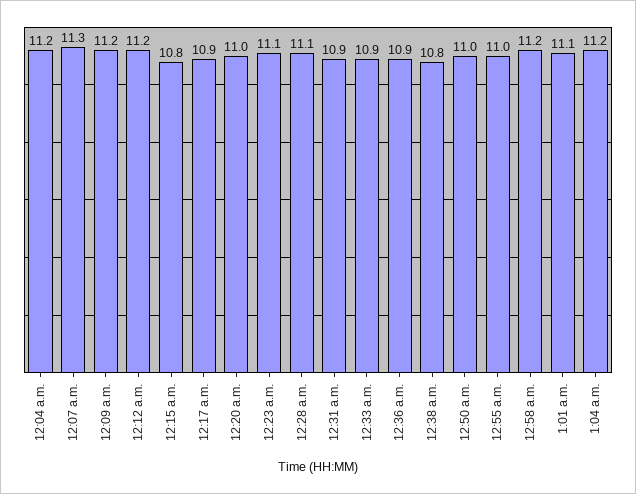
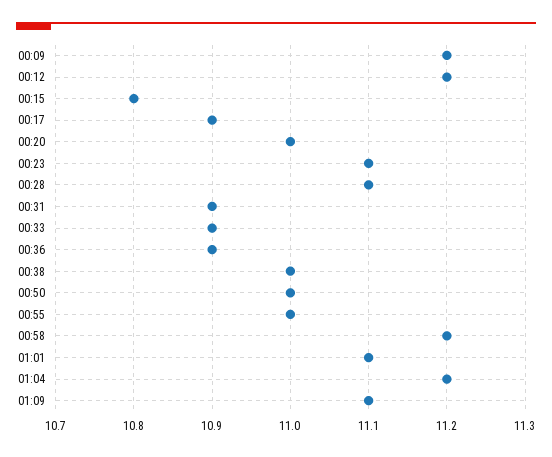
12:04 a.m.: 11.2 -> none
12:07 a.m.: 11.3 -> none
12:38 a.m.: 10.8 -> 11
01:09: none -> 11.1

